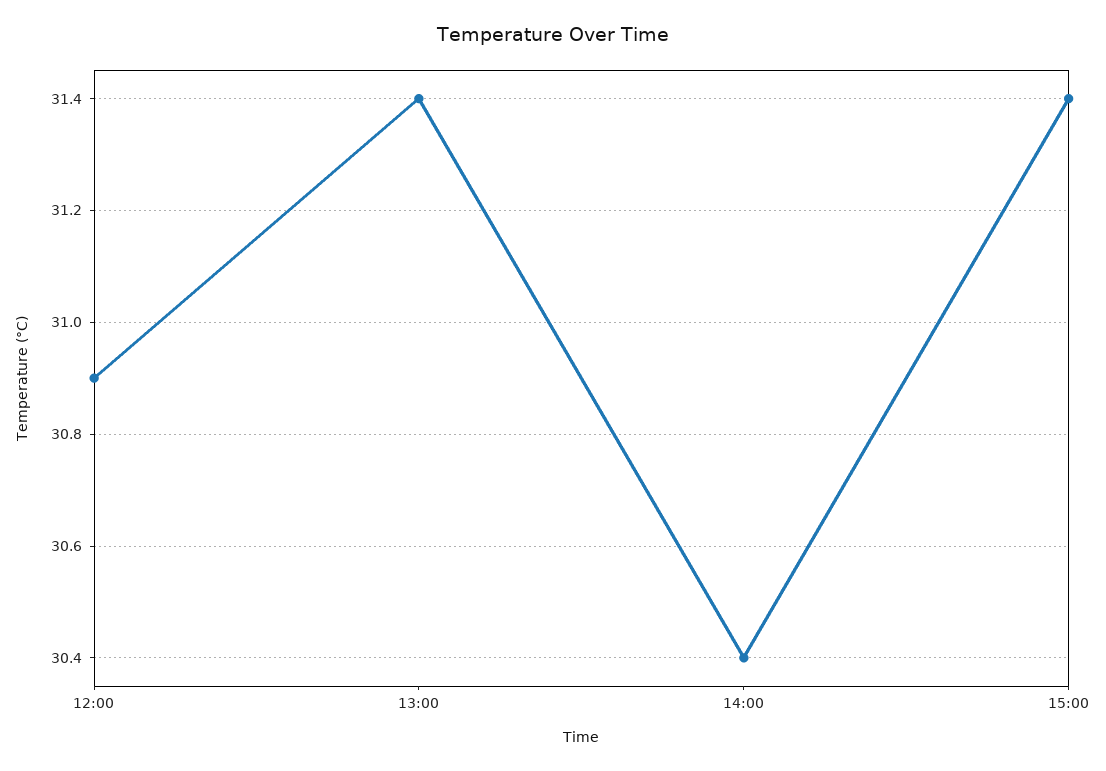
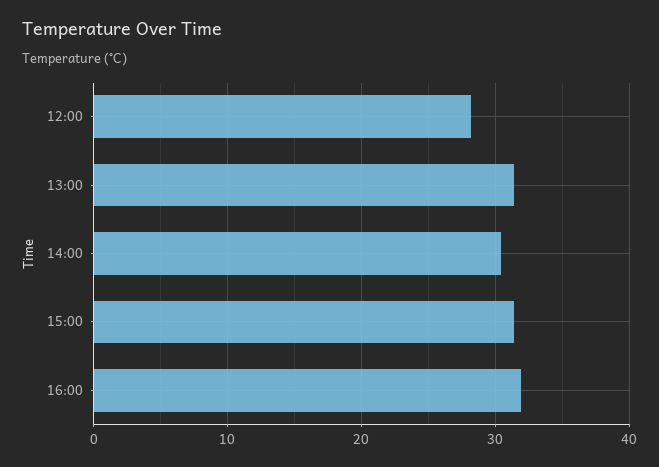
12:00: 30.9 -> 28
16:00: none -> 32

